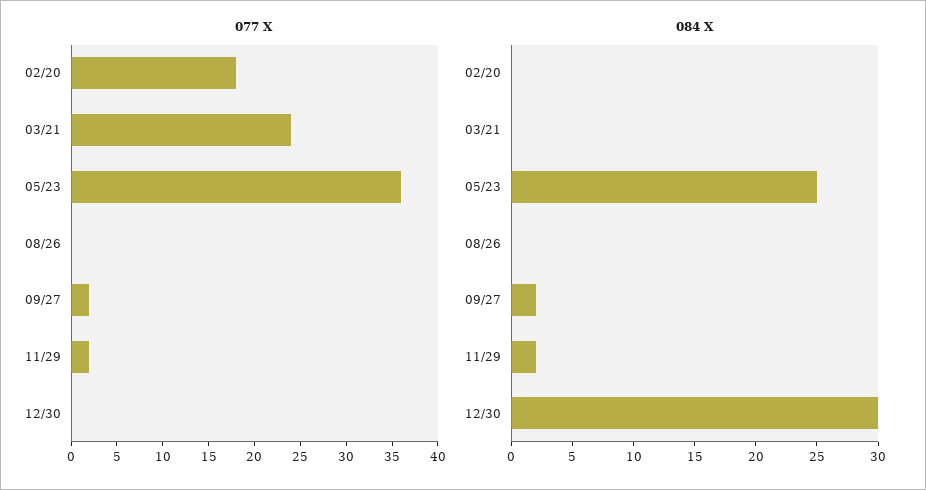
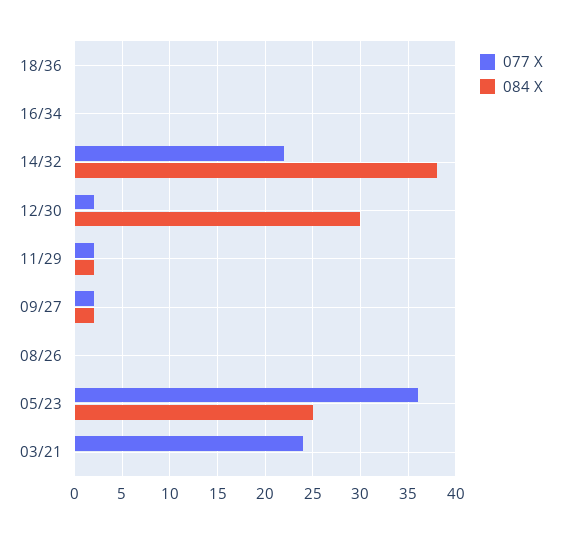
077 X, 02/20: 18 -> none
077 X, 12/30: 0 -> 2
084 X, 02/20: 0 -> none
077 X, 18/36: none -> 0
084 X, 18/36: none -> 0
077 X, 16/34: none -> 0
084 X, 16/34: none -> 0
077 X, 14/32: none -> 22
084 X, 14/32: none -> 38

